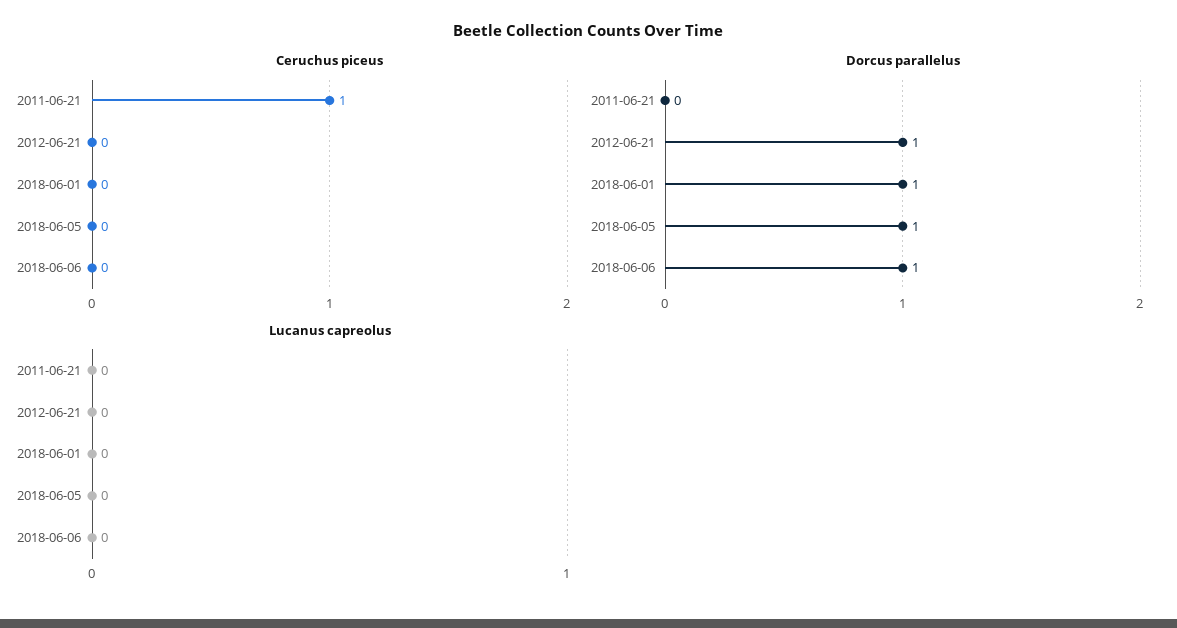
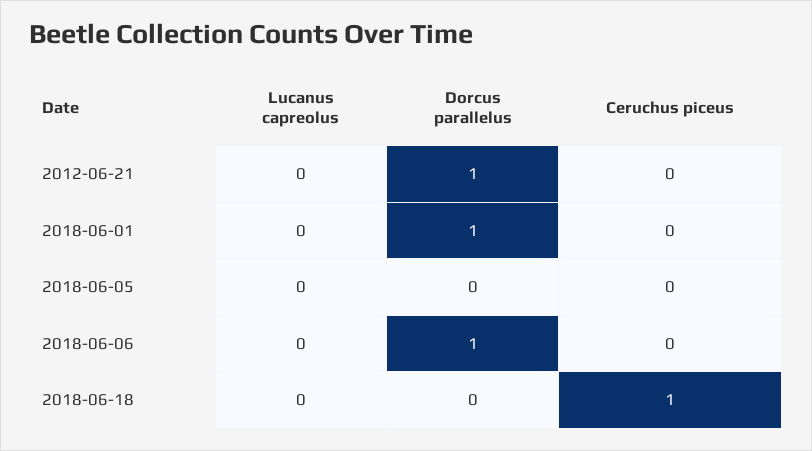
Ceruchus piceus, 2011-06-21: 1 -> none
Dorcus parallelus, 2011-06-21: 0 -> none
Dorcus parallelus, 2018-06-05: 1 -> 0
Lucanus capreolus, 2011-06-21: 0 -> none
Lucanus capreolus, 2018-06-18: none -> 0
Dorcus parallelus, 2018-06-18: none -> 0
Ceruchus piceus, 2018-06-18: none -> 1

